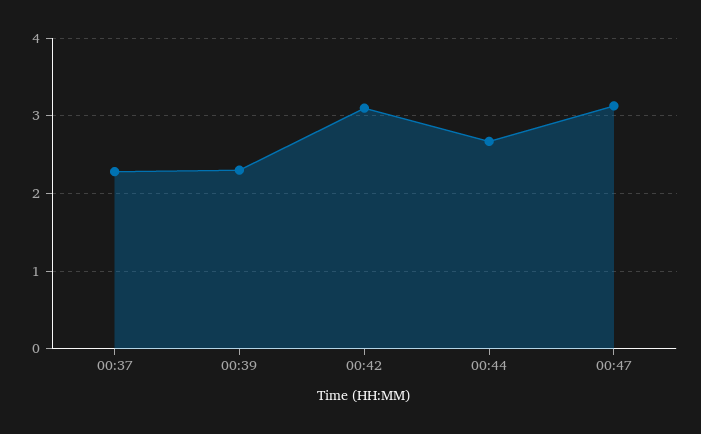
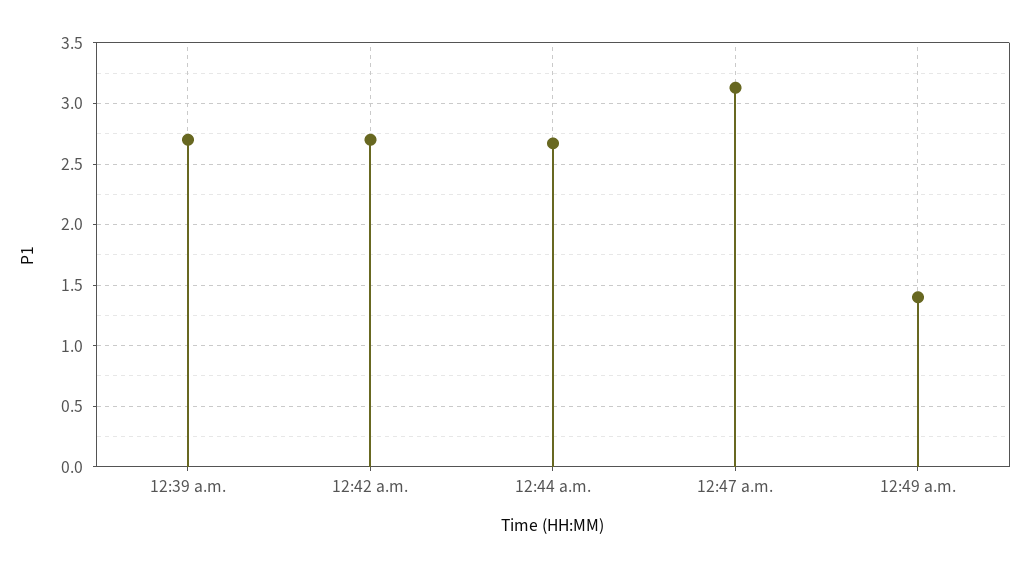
00:37: 2.3 -> none
00:39: 2.3 -> 2.7
00:42: 3.1 -> 2.7
12:49 a.m.: none -> 1.4

